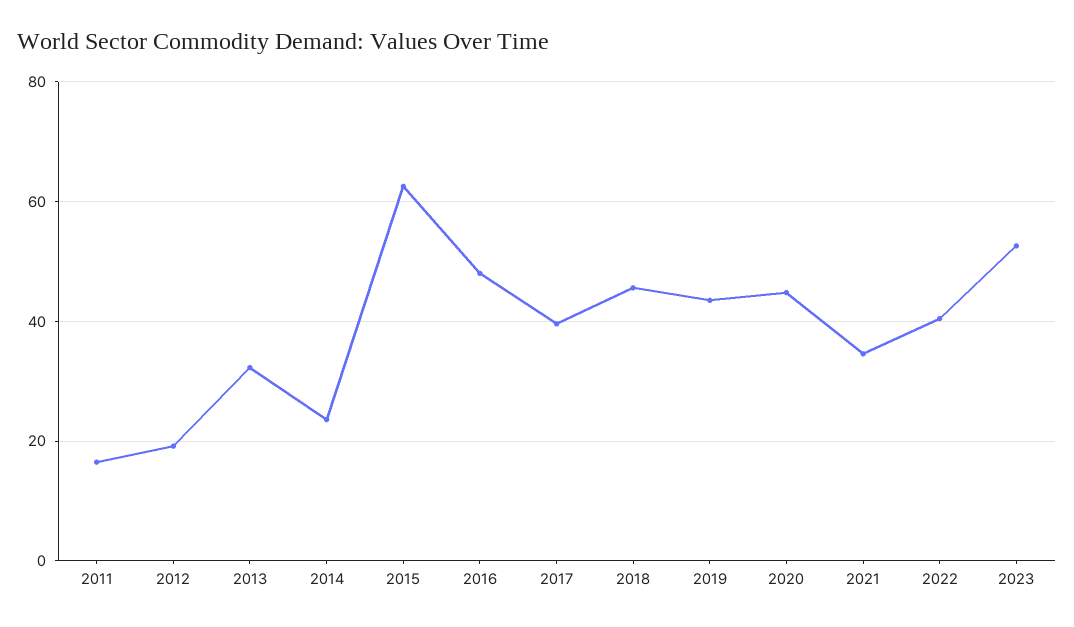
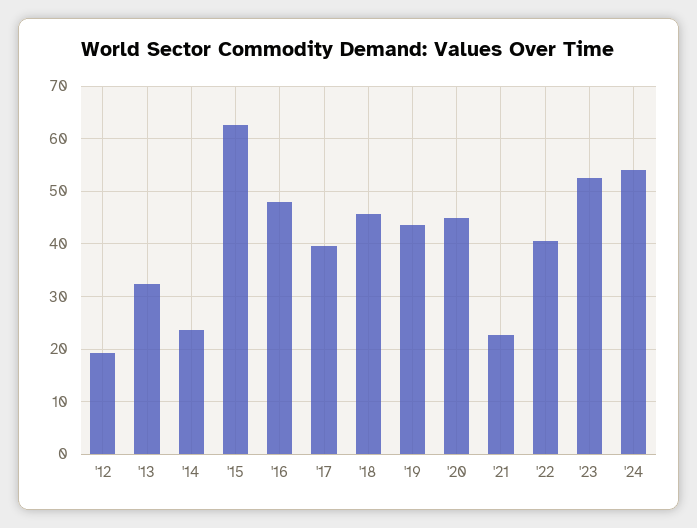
2011: 16 -> none
2021: 34 -> 22
'24: none -> 54

